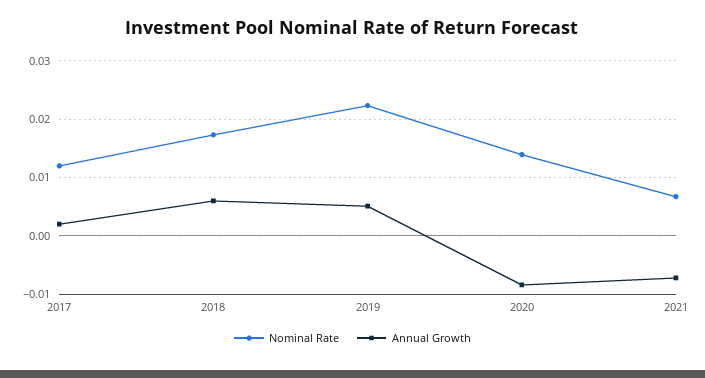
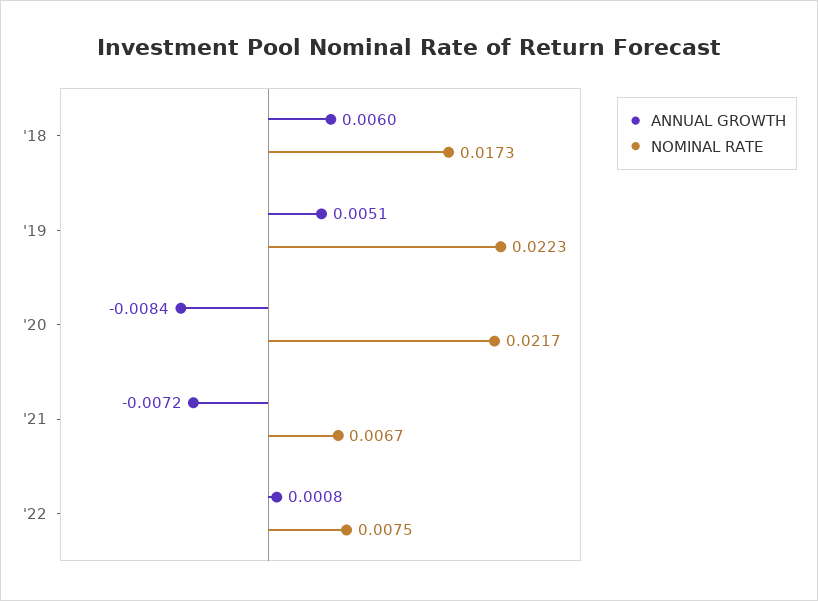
Nominal Rate, 2017: 0.012 -> none
Annual Growth, 2017: 0.002 -> none
Nominal Rate, 2020: 0.014 -> 0.0217
Annual Growth, '22: none -> 0.0008
Nominal Rate, '22: none -> 0.0075

